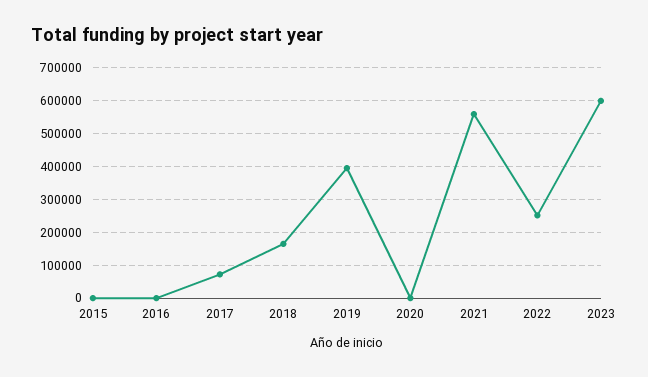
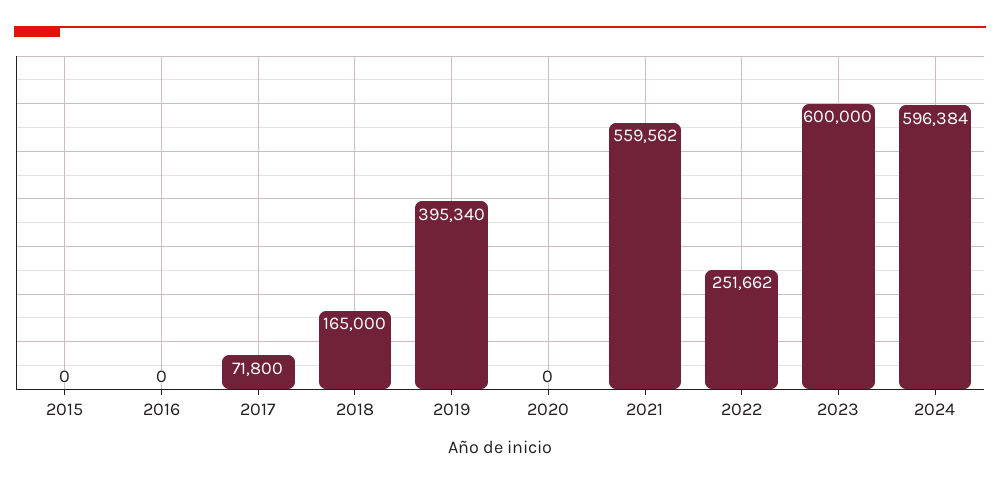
2024: none -> 596384

